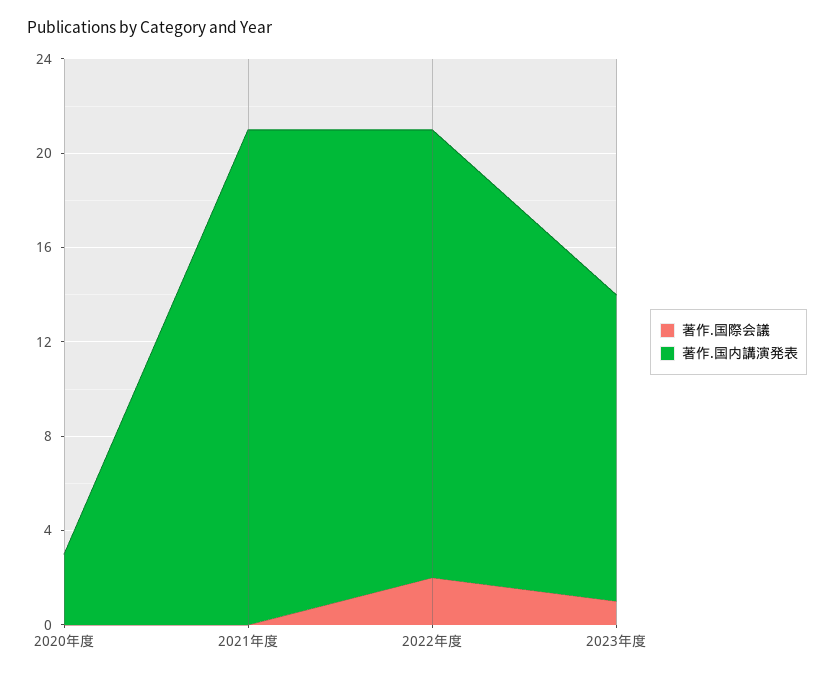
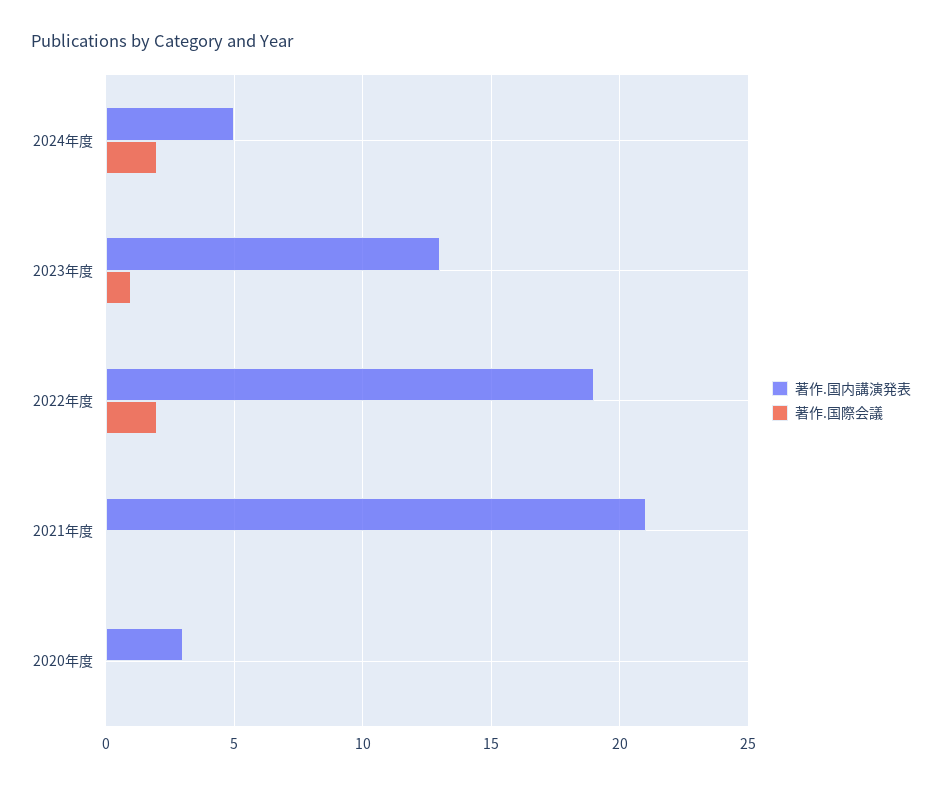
著作.国内講演発表, 2024年度: none -> 5
著作.国際会議, 2024年度: none -> 2

